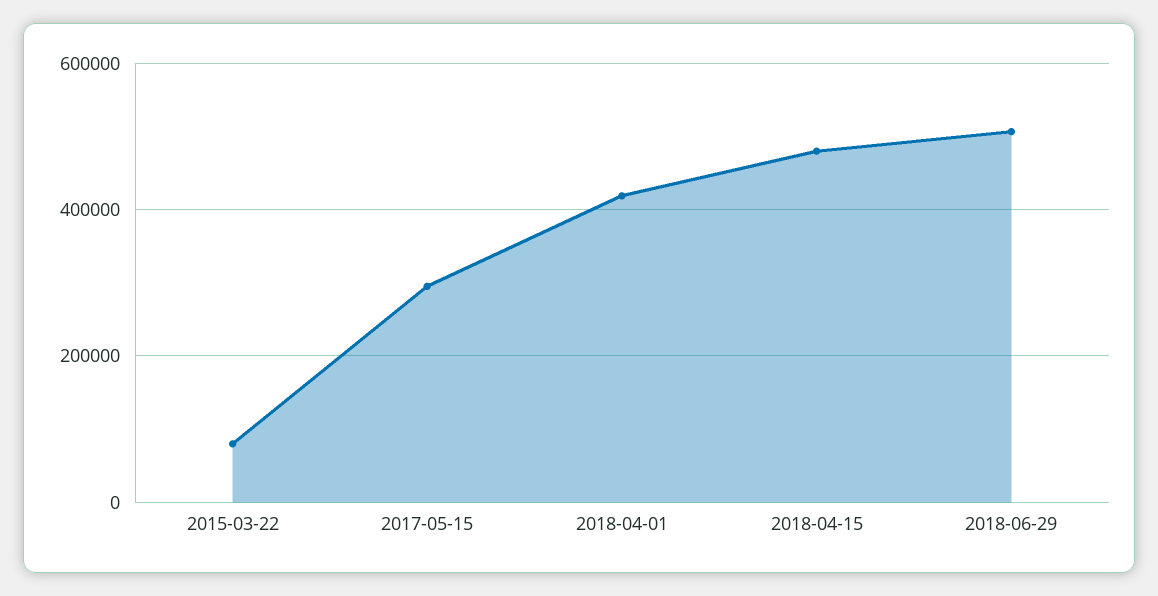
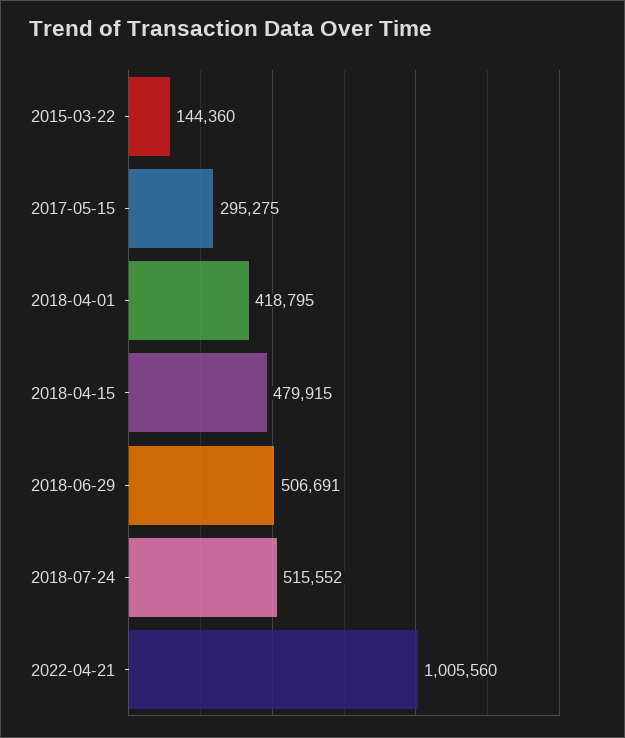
2015-03-22: 80000 -> 144360
2018-07-24: none -> 515552
2022-04-21: none -> 1005560

